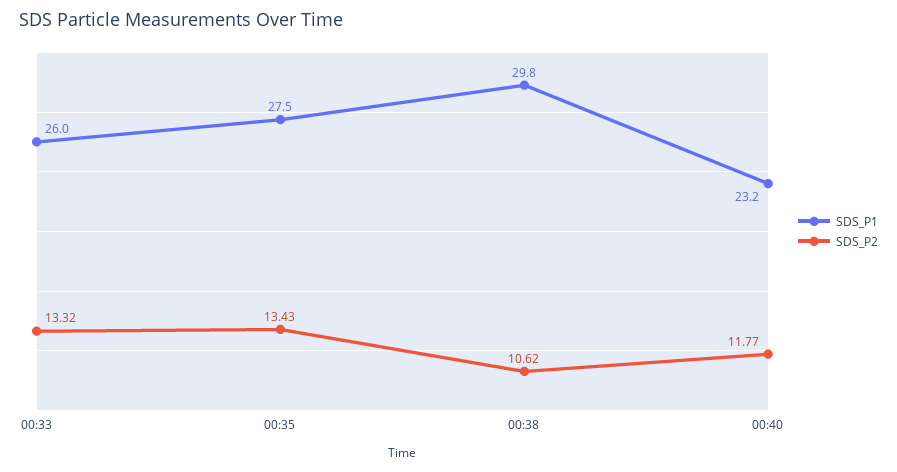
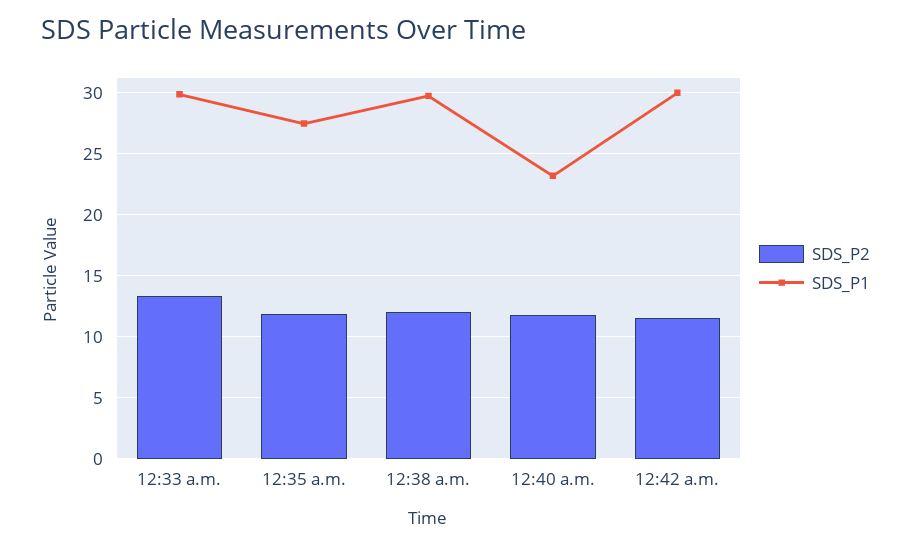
SDS_P1, 00:33: 26 -> 30
SDS_P2, 00:35: 13.43 -> 12
SDS_P2, 00:38: 10.62 -> 12
SDS_P2, 12:42 a.m.: none -> 11.5
SDS_P1, 12:42 a.m.: none -> 30

